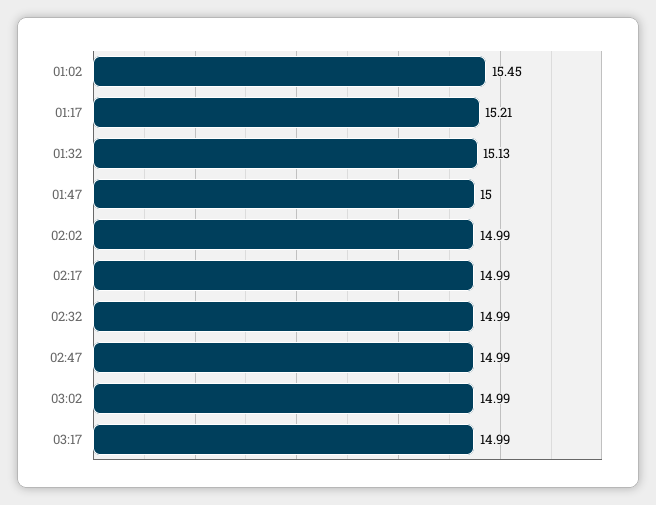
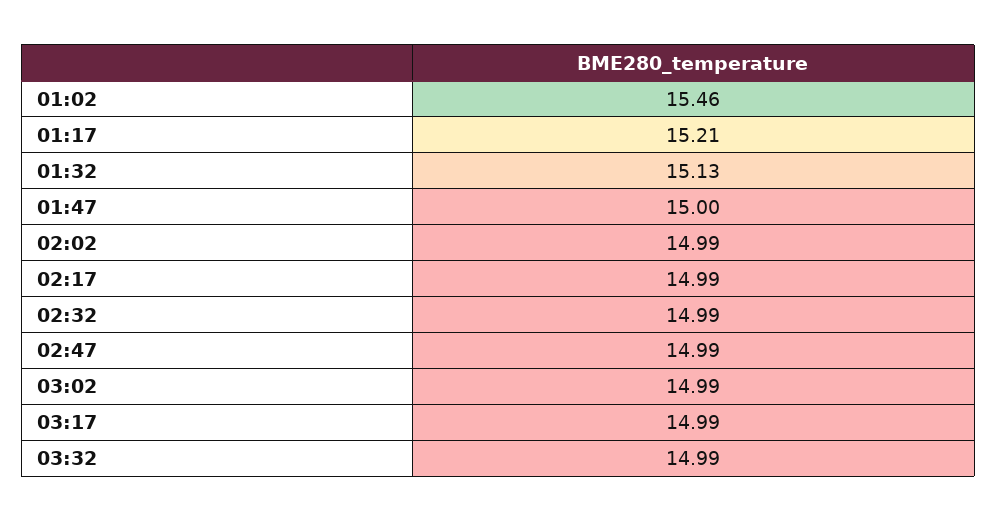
01:02: 15.45 -> 15.46
03:32: none -> 14.99

